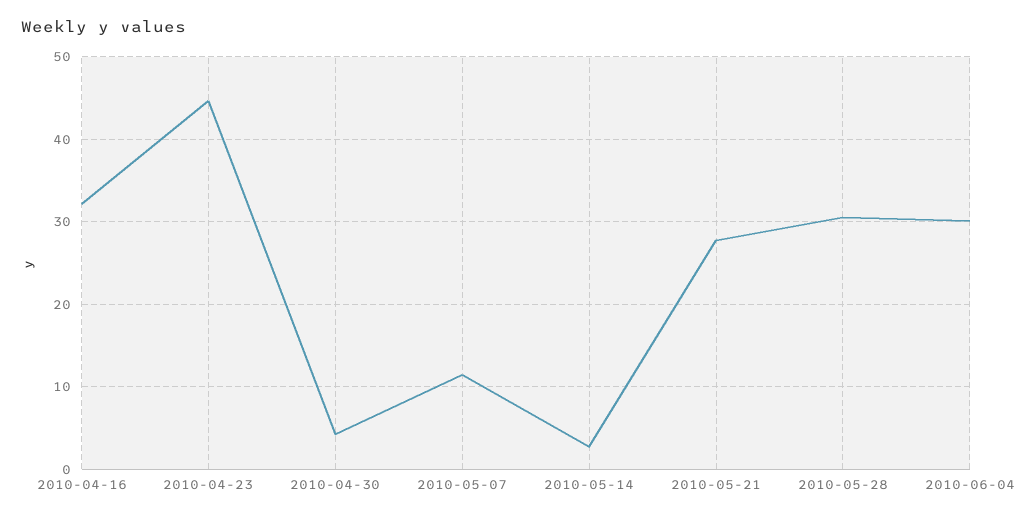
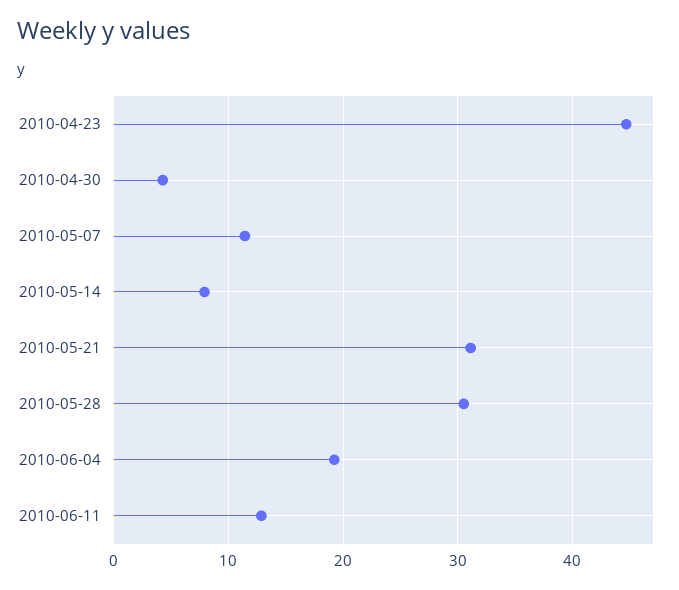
2010-04-16: 32 -> none
2010-05-14: 3 -> 8
2010-05-21: 28 -> 31
2010-06-04: 30 -> 19
2010-06-11: none -> 13

